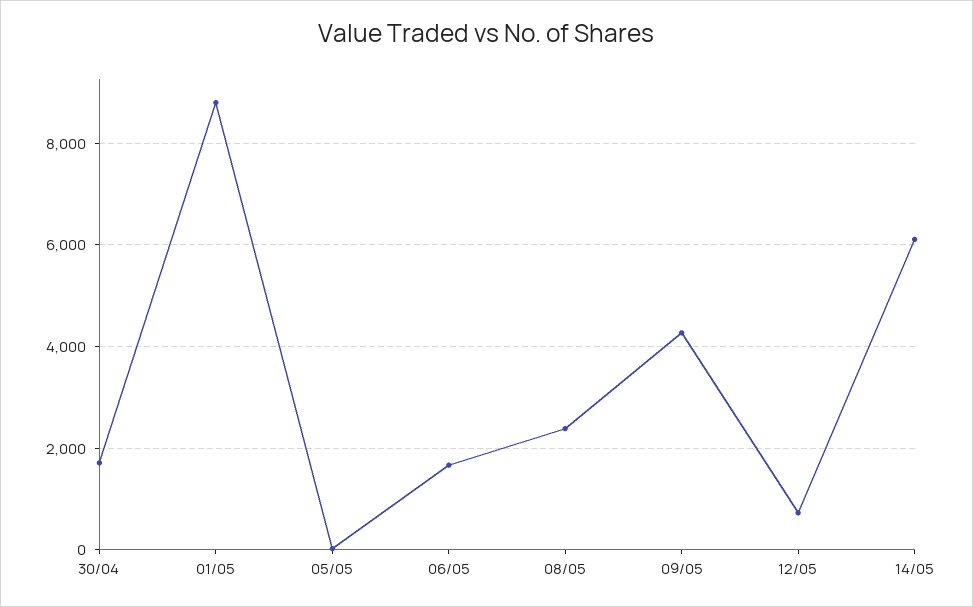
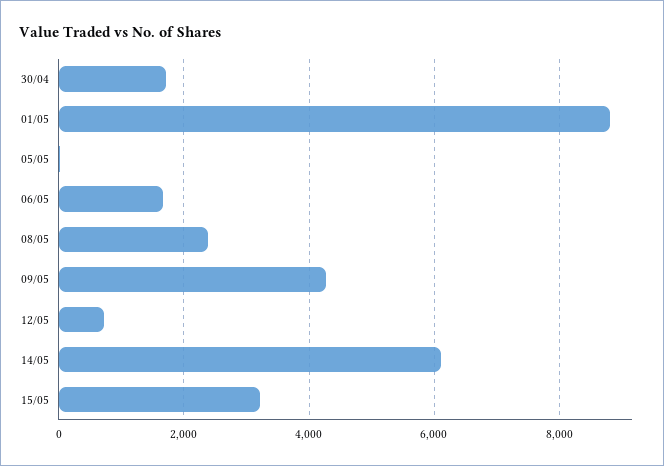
15/05: none -> 3200

